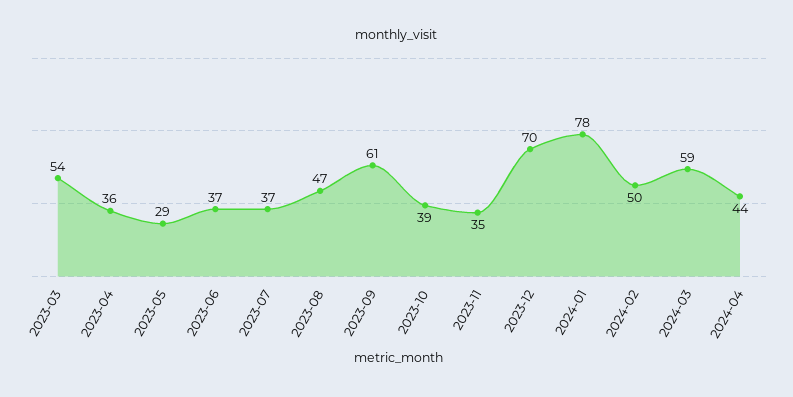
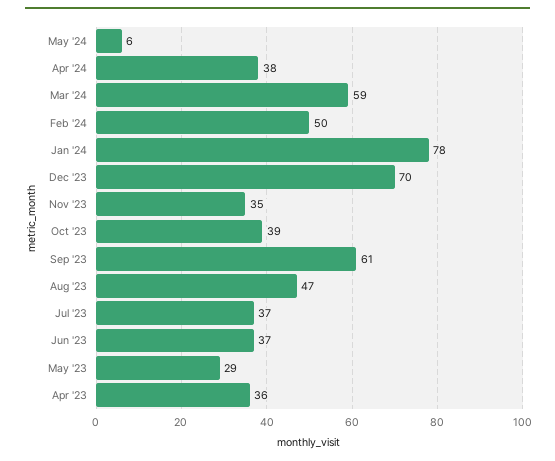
2023-03: 54 -> none
2024-04: 44 -> 38
May '24: none -> 6

